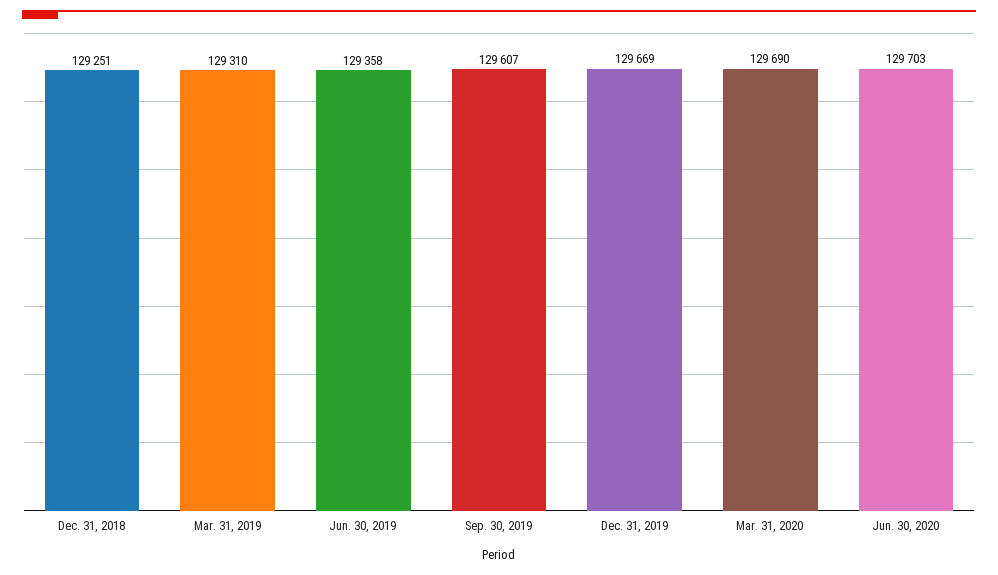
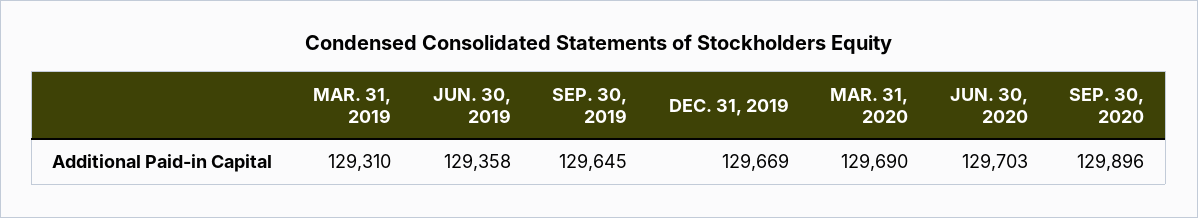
Dec. 31, 2018: 129251 -> none
Sep. 30, 2019: 129607 -> 129645
SEP. 30, 2020: none -> 129896

